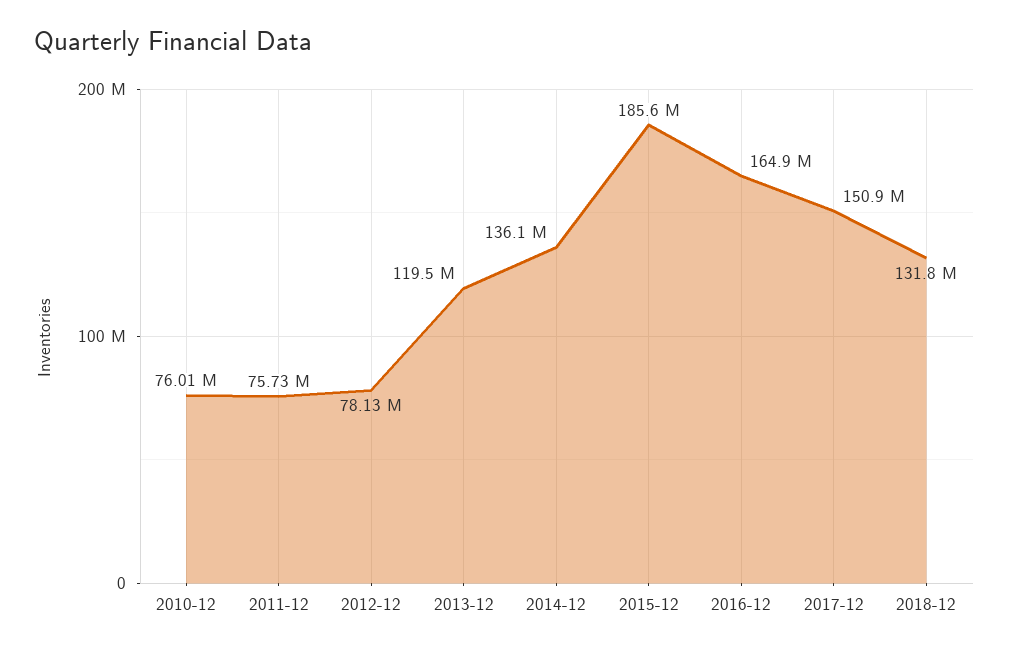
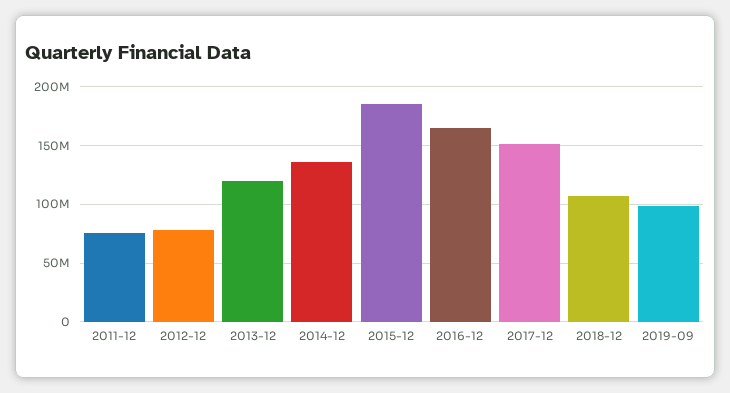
2010-12: 76010000 -> none
2018-12: 131800000 -> 110000000
2019-09: none -> 100000000

